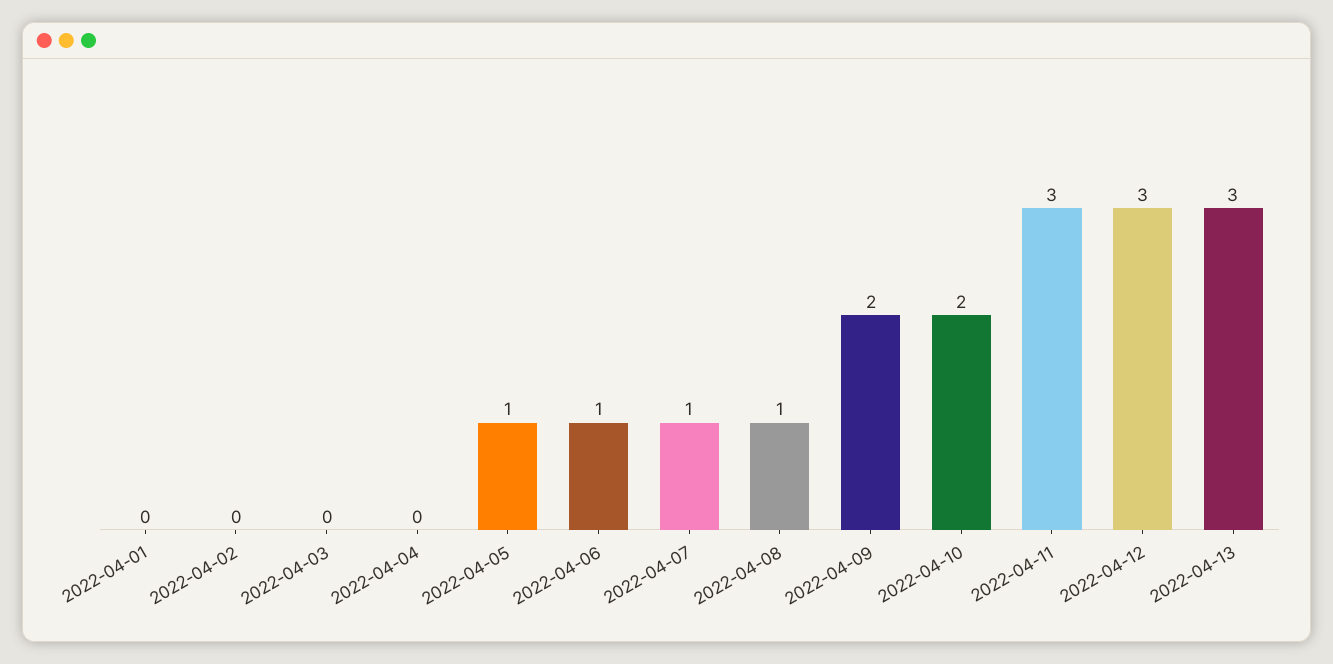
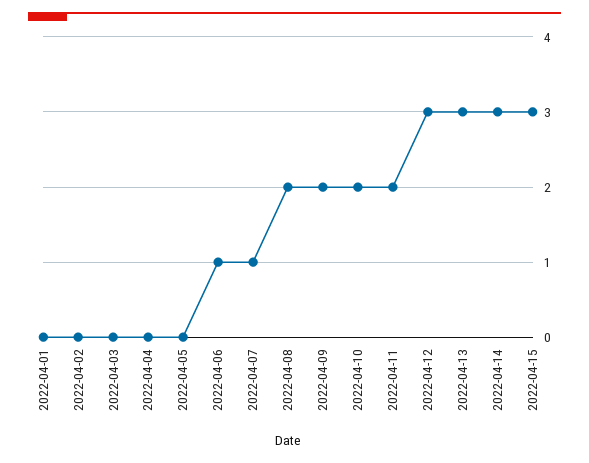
2022-04-05: 1 -> 0
2022-04-08: 1 -> 2
2022-04-11: 3 -> 2
2022-04-14: none -> 3
2022-04-15: none -> 3

